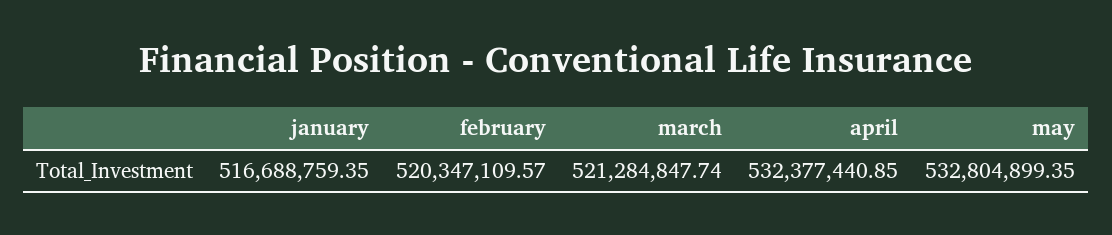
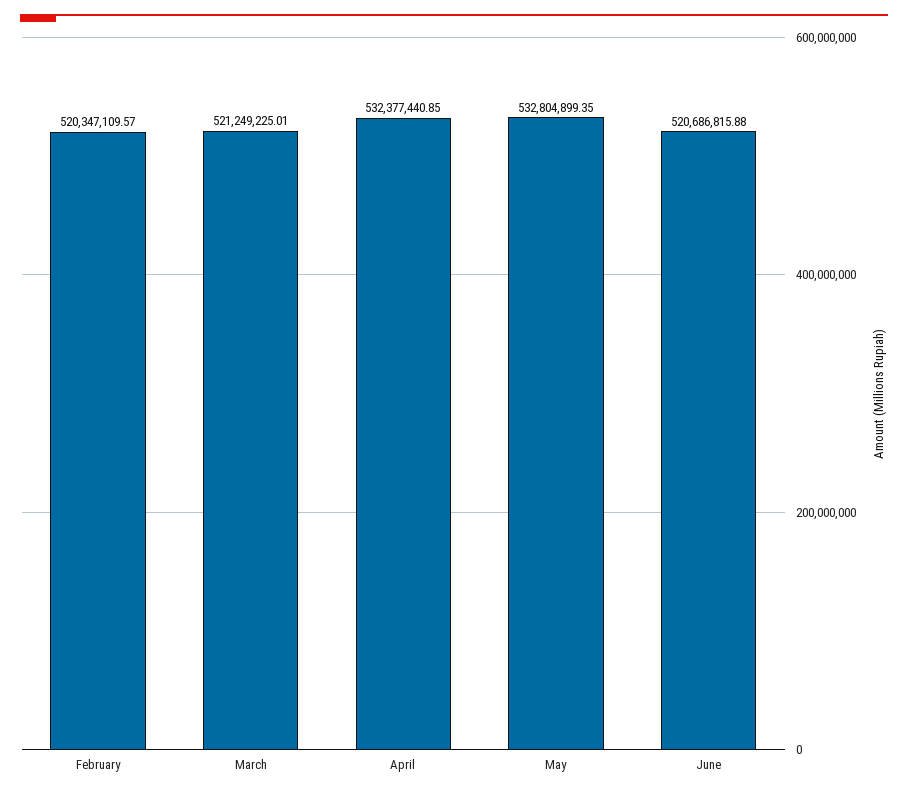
january: 516688759.35 -> none
march: 521284847.74 -> 521249225.01
June: none -> 520686815.88

